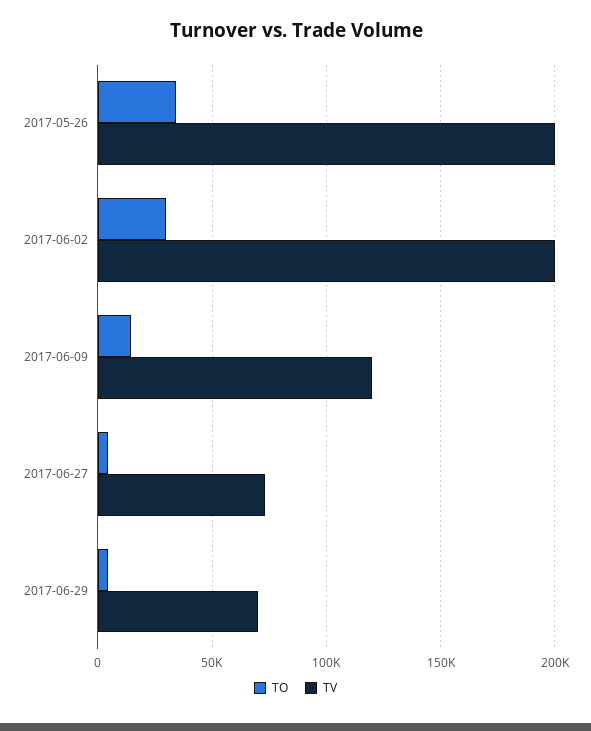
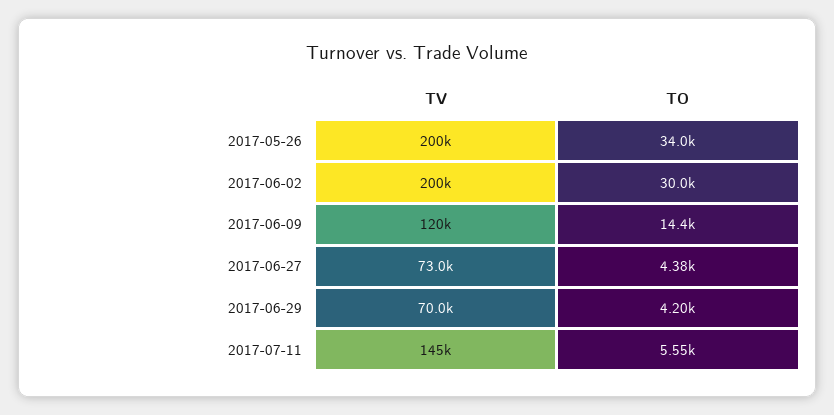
TV, 2017-07-11: none -> 145000
TO, 2017-07-11: none -> 5550

